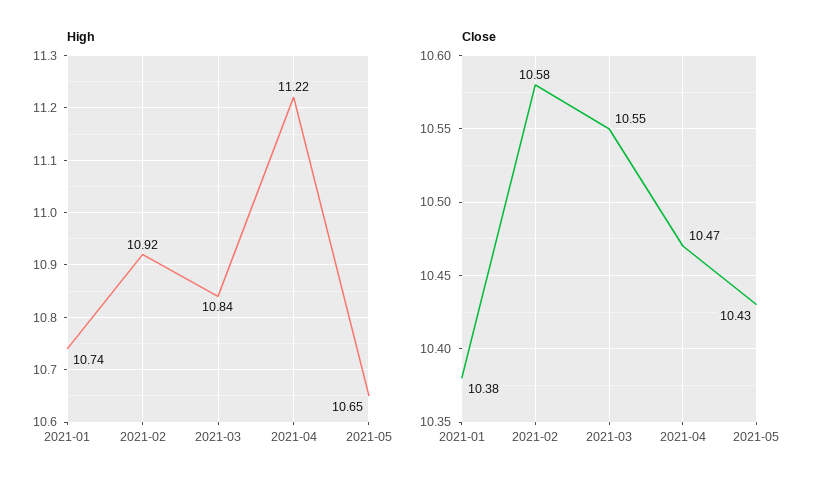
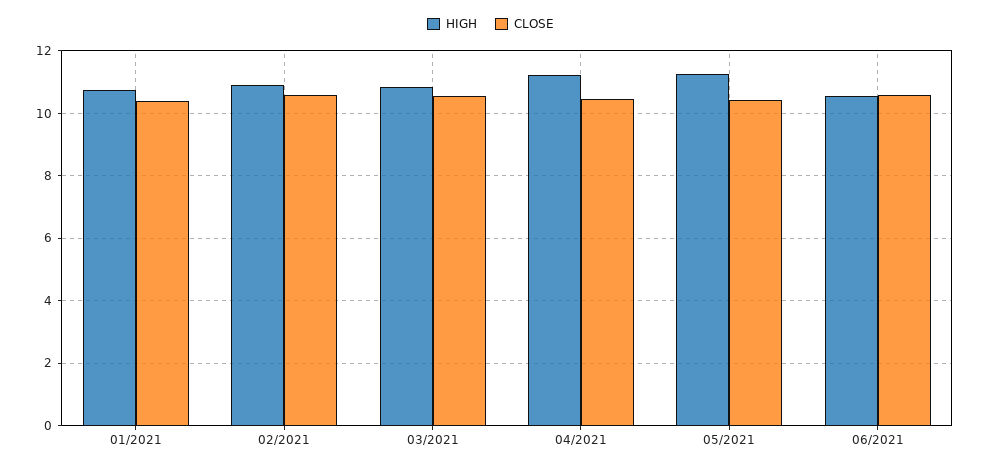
High, 2021-05: 10.65 -> 11.2
High, 06/2021: none -> 10.6
Close, 06/2021: none -> 10.6

